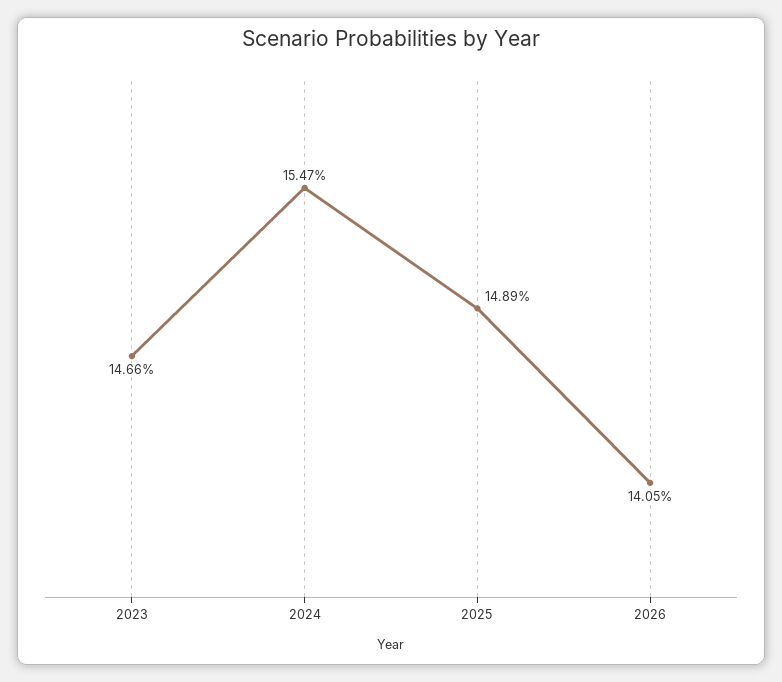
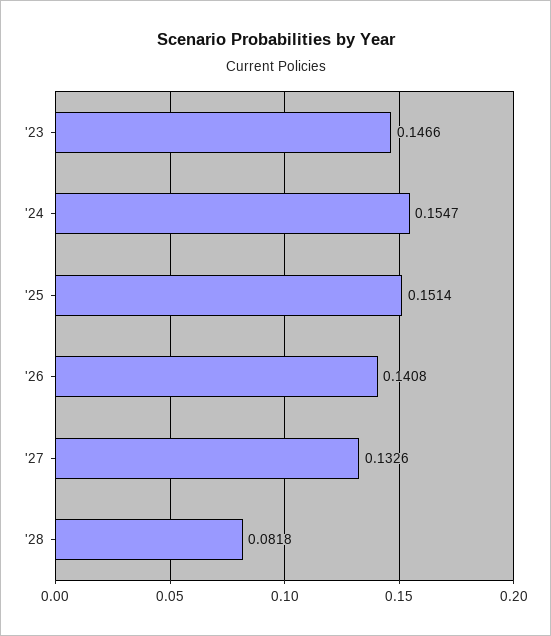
2025: 0.1489 -> 0.1514
2026: 0.1405 -> 0.1408
'27: none -> 0.1326
'28: none -> 0.0818

